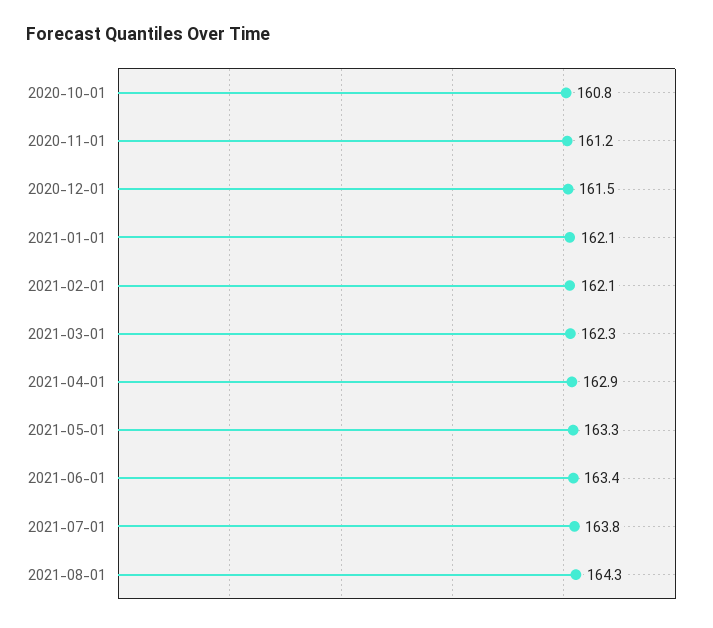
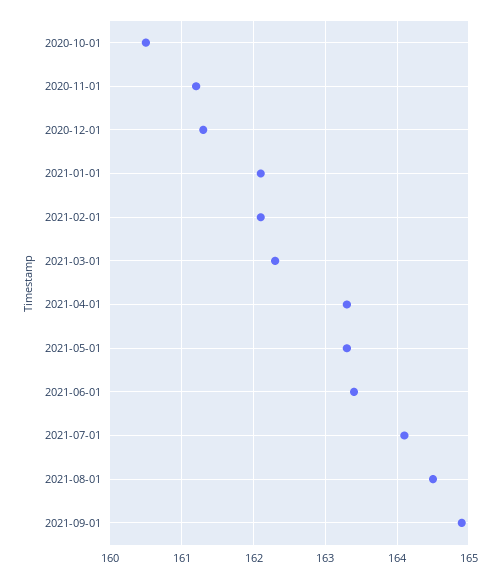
2020-10-01: 160.8 -> 160.5
2020-12-01: 161.5 -> 161.3
2021-04-01: 162.9 -> 163.3
2021-07-01: 163.8 -> 164.1
2021-08-01: 164.3 -> 164.5
2021-09-01: none -> 164.9

